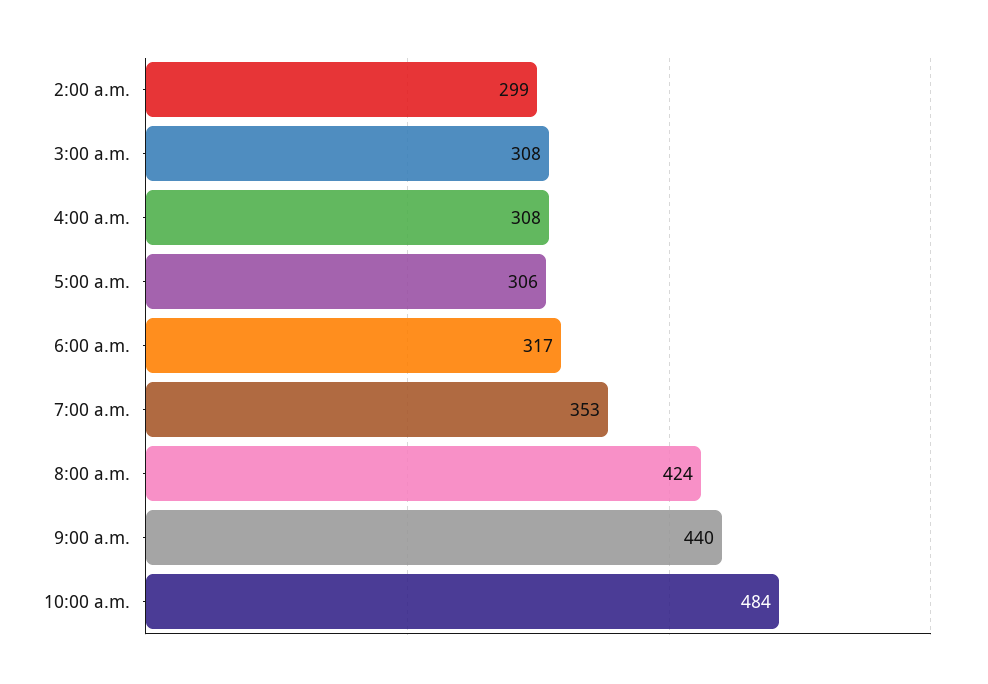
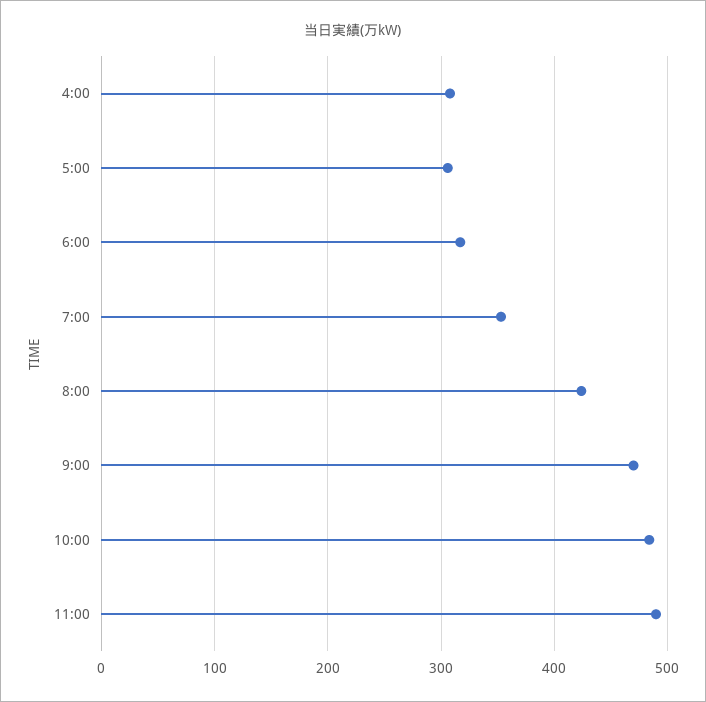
2:00 a.m.: 299 -> none
3:00 a.m.: 308 -> none
9:00 a.m.: 440 -> 470
11:00: none -> 490

